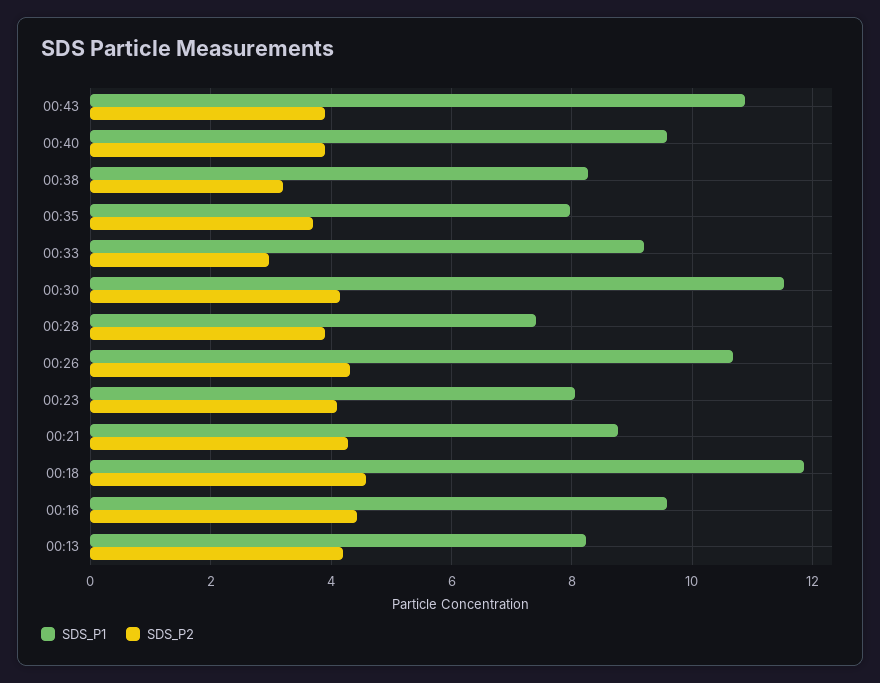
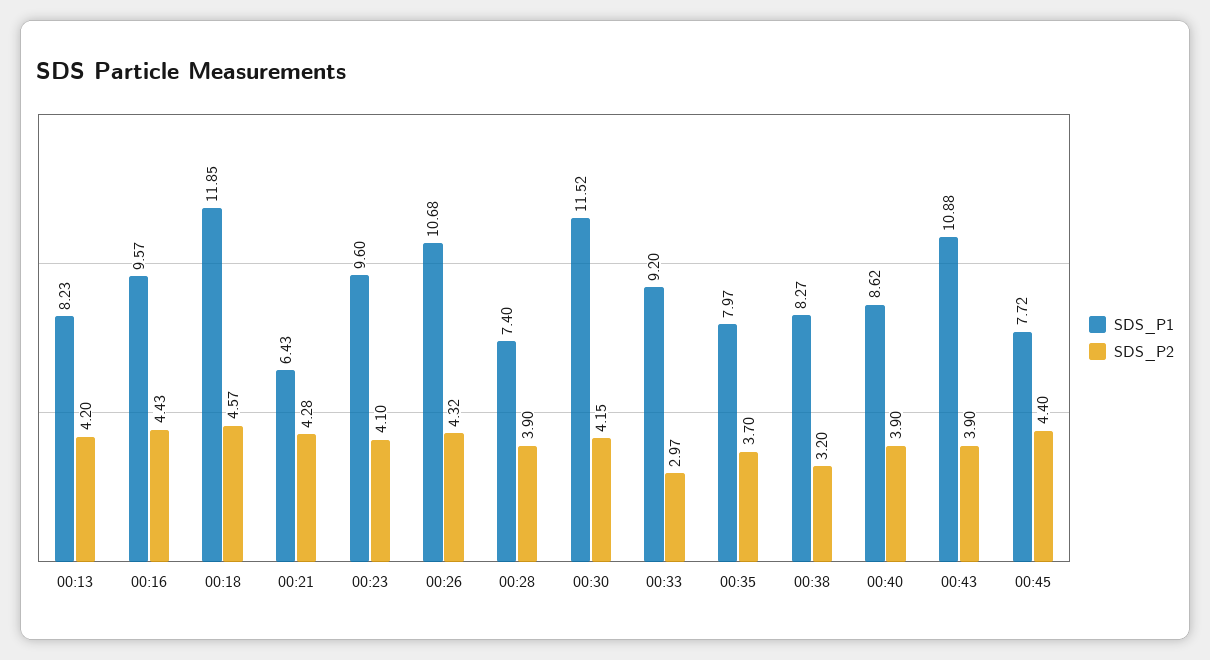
SDS_P1, 00:40: 9.6 -> 8.62
SDS_P1, 00:23: 8 -> 9.6
SDS_P1, 00:21: 8.8 -> 6.43
SDS_P1, 00:45: none -> 7.72
SDS_P2, 00:45: none -> 4.4

